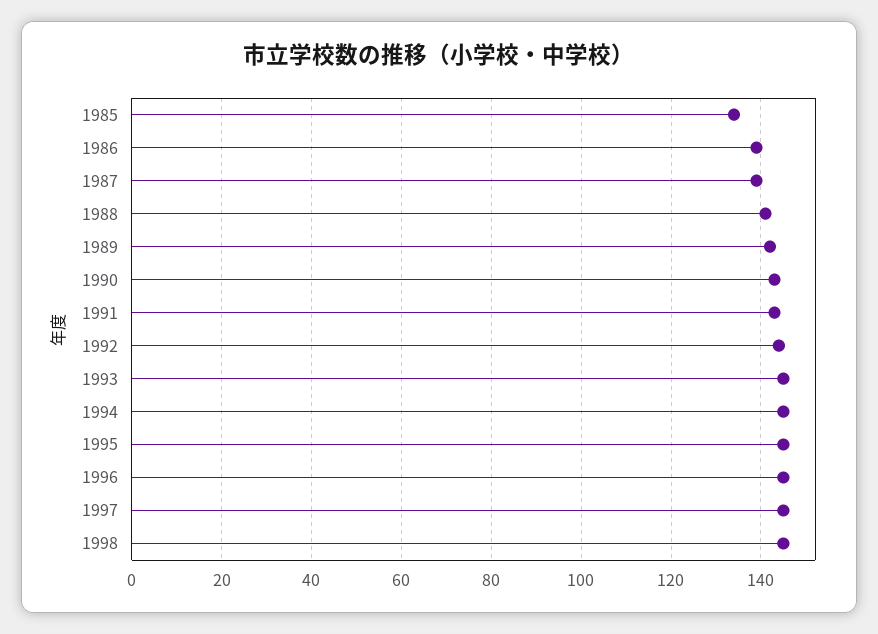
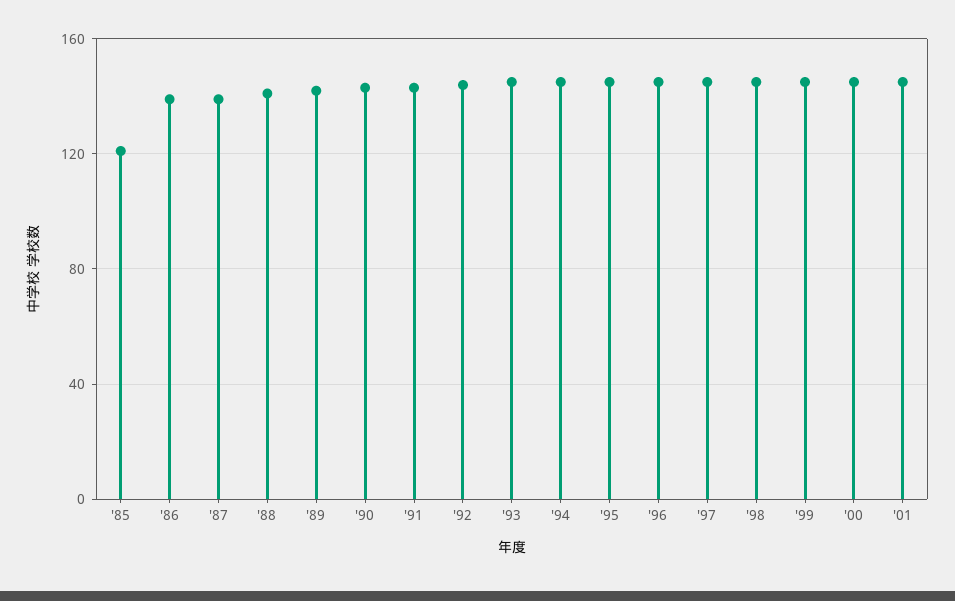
1985: 135 -> 120
'99: none -> 145
'00: none -> 145
'01: none -> 145

